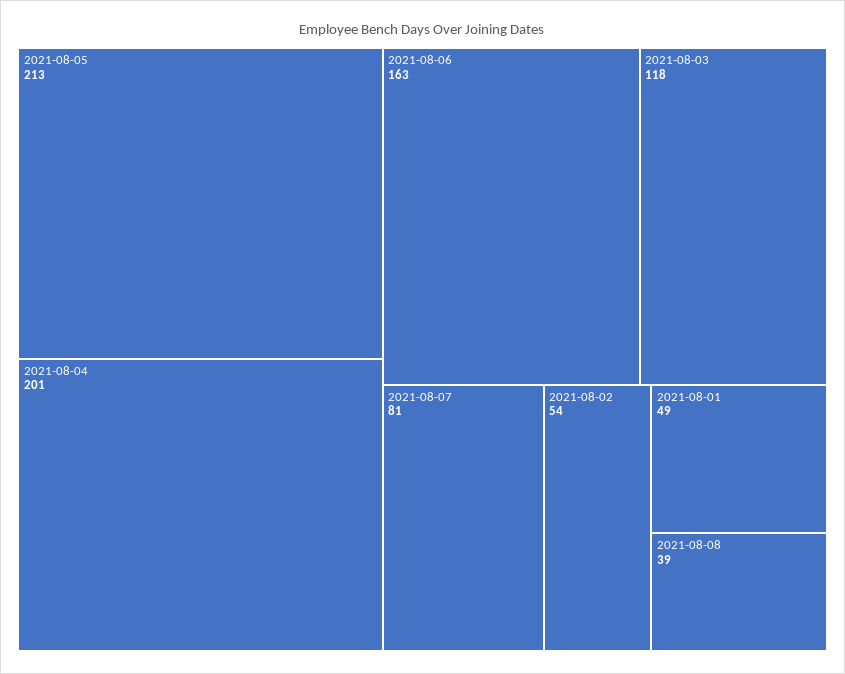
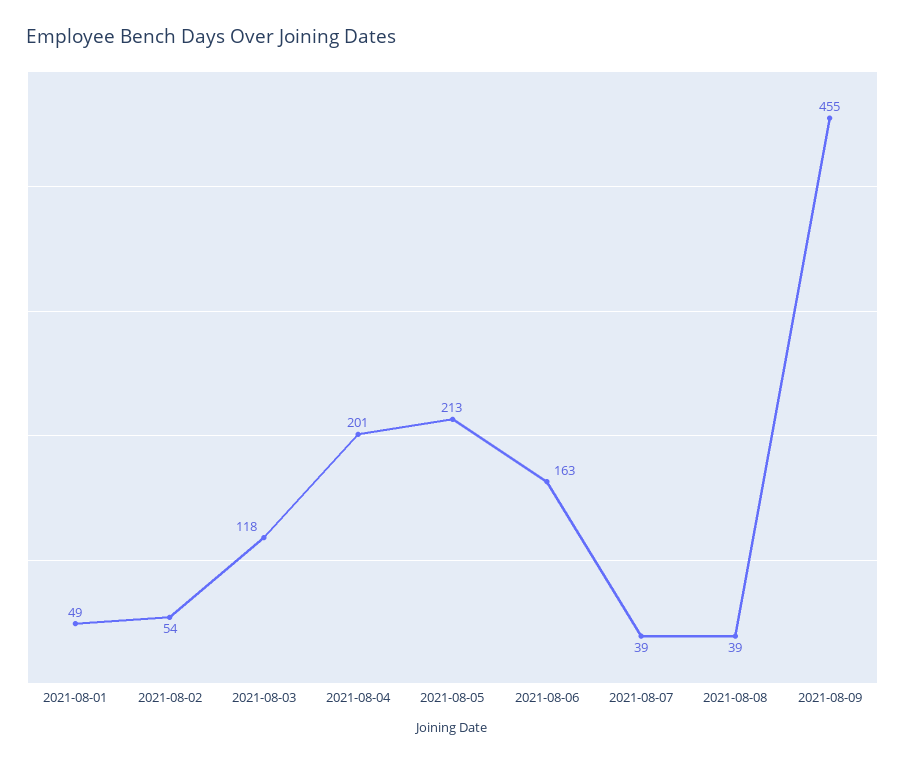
2021-08-07: 81 -> 39
2021-08-09: none -> 455

